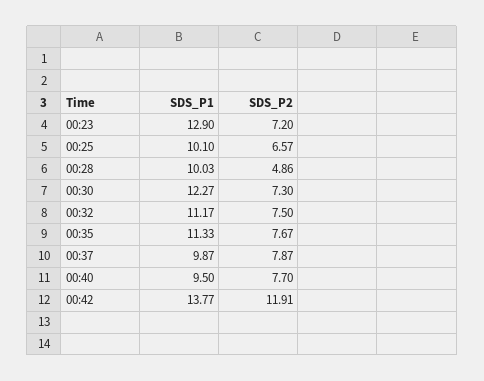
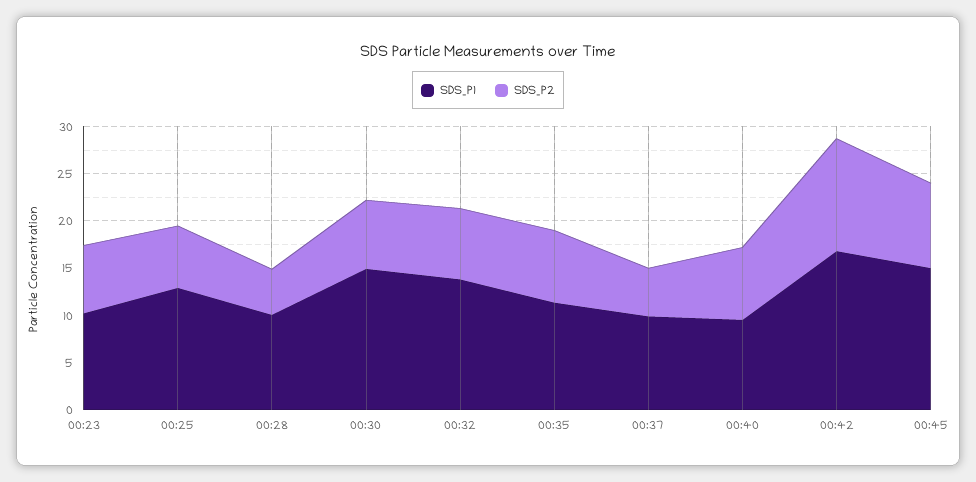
SDS_P1, 00:23: 12.9 -> 10
SDS_P1, 00:25: 10.1 -> 13
SDS_P1, 00:30: 12.27 -> 15
SDS_P1, 00:32: 11.17 -> 14
SDS_P2, 00:37: 7.87 -> 5
SDS_P1, 00:42: 13.77 -> 17
SDS_P1, 00:45: none -> 15
SDS_P2, 00:45: none -> 9

